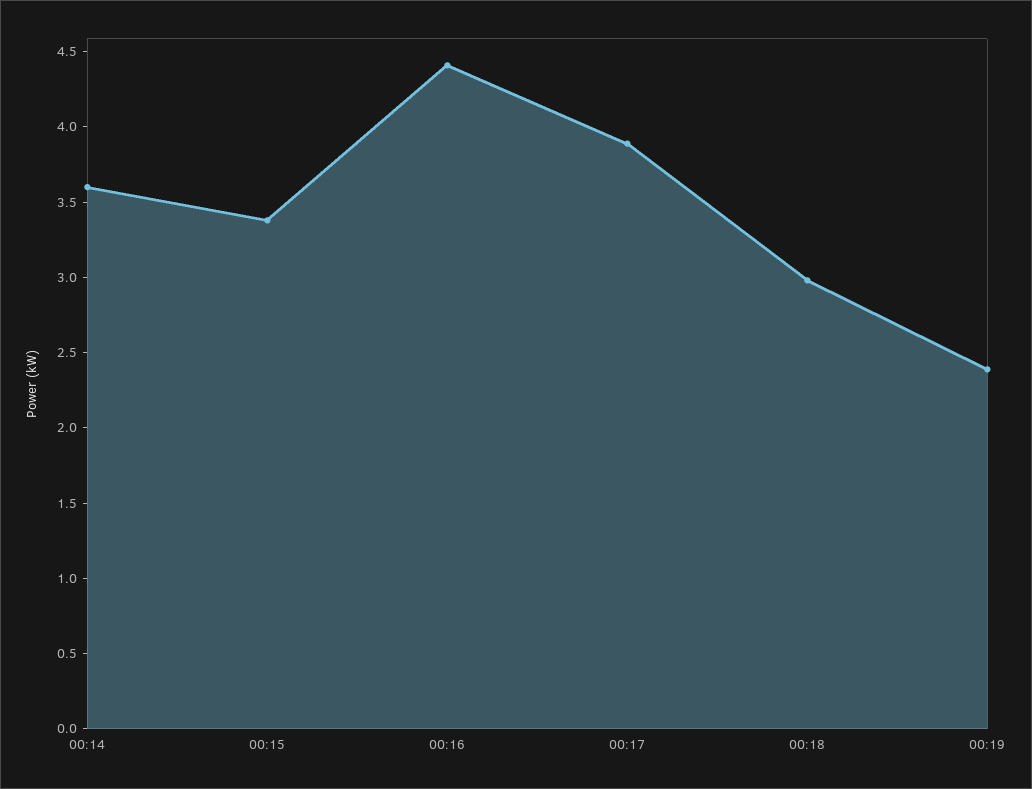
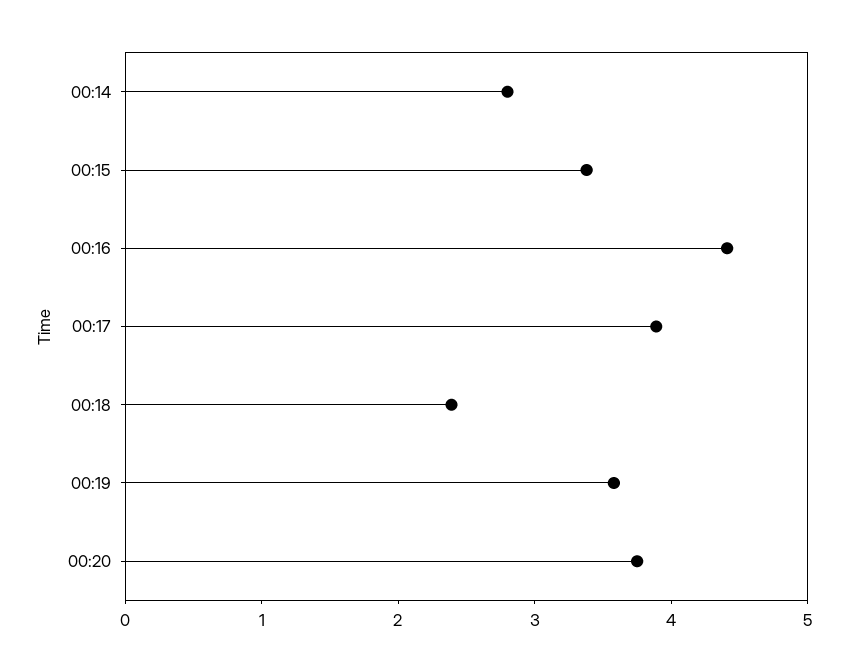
00:14: 3.6 -> 2.8
00:18: 3 -> 2.4
00:19: 2.4 -> 3.6
00:20: none -> 3.8

